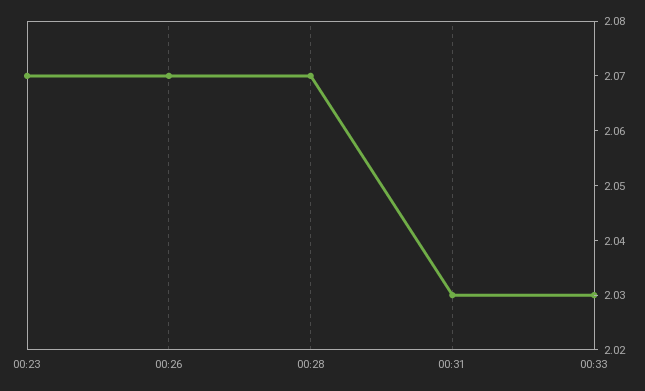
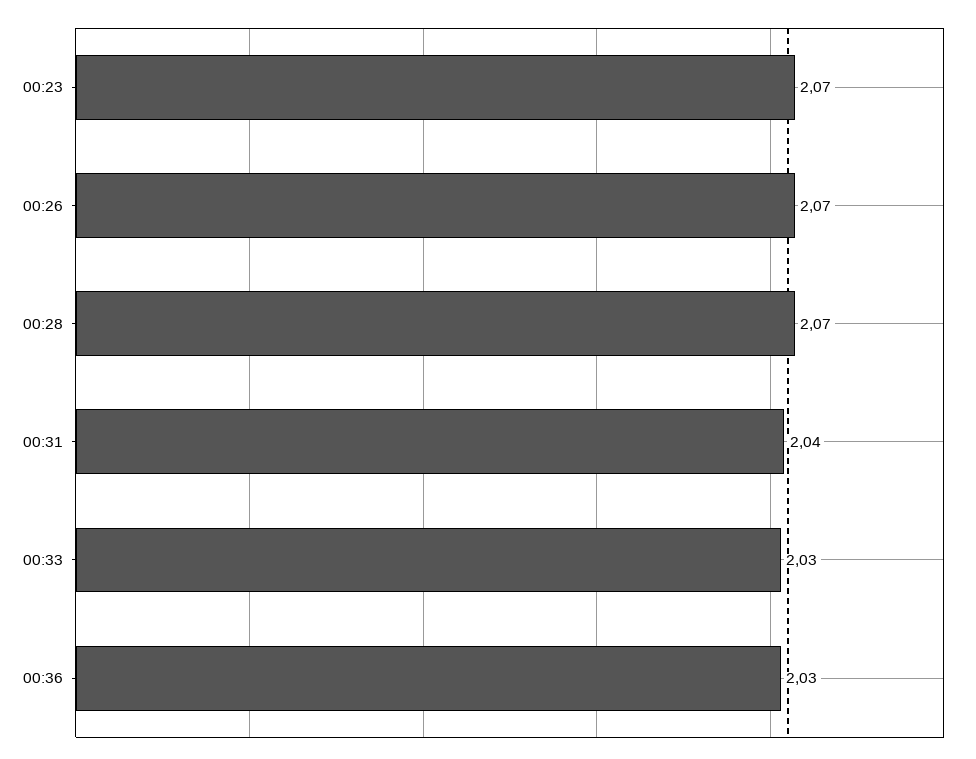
00:31: 2.03 -> 2.04
00:36: none -> 2.03

